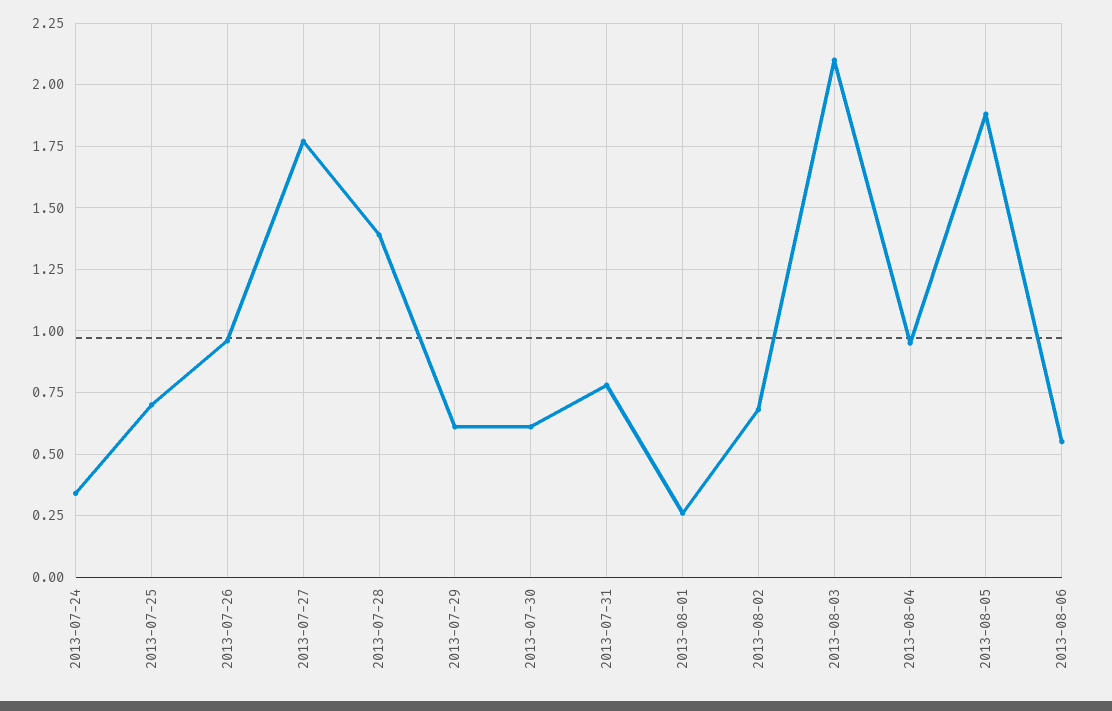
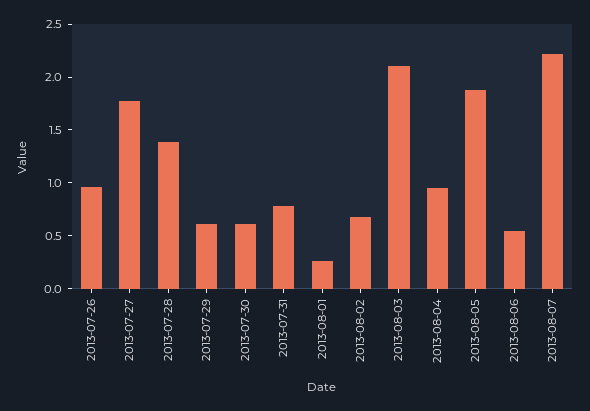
2013-07-24: 0.35 -> none
2013-07-25: 0.7 -> none
2013-08-07: none -> 2.2

